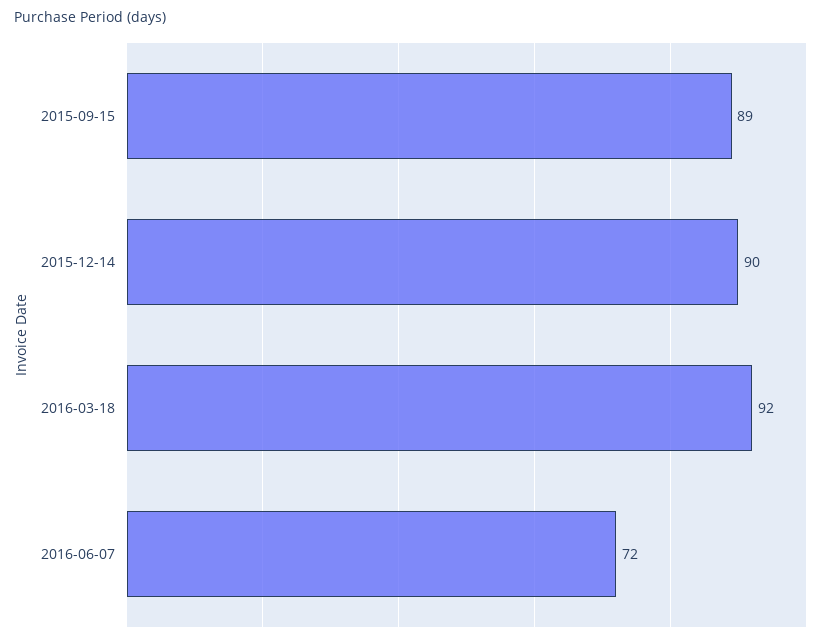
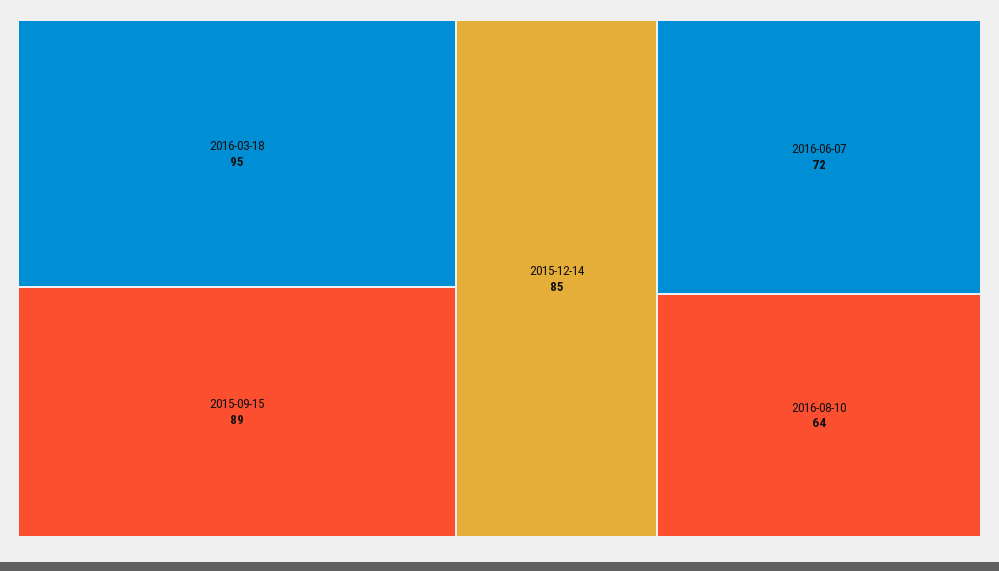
2015-12-14: 90 -> 85
2016-03-18: 92 -> 95
2016-08-10: none -> 64

